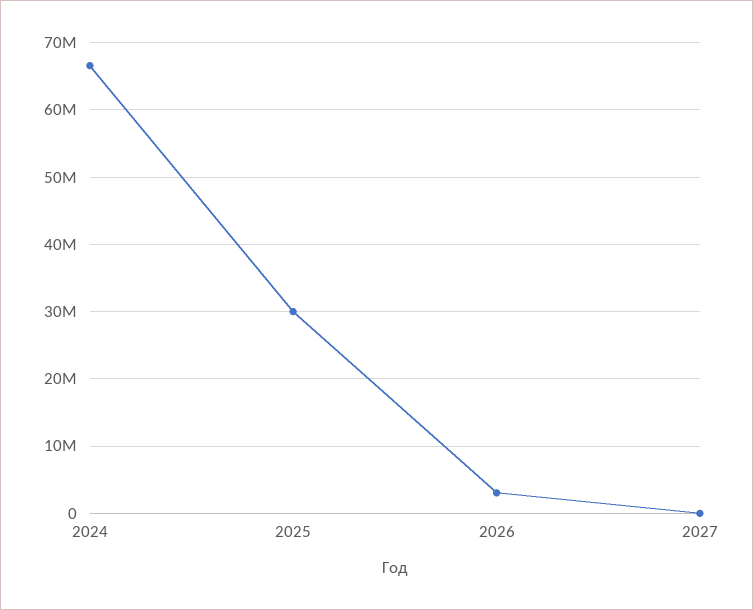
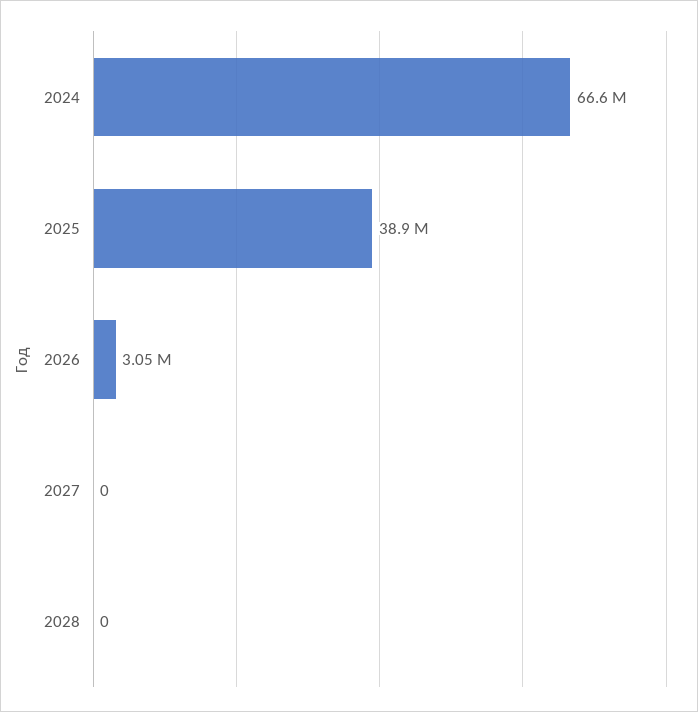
2025: 30000000 -> 38900000
2028: none -> 0

